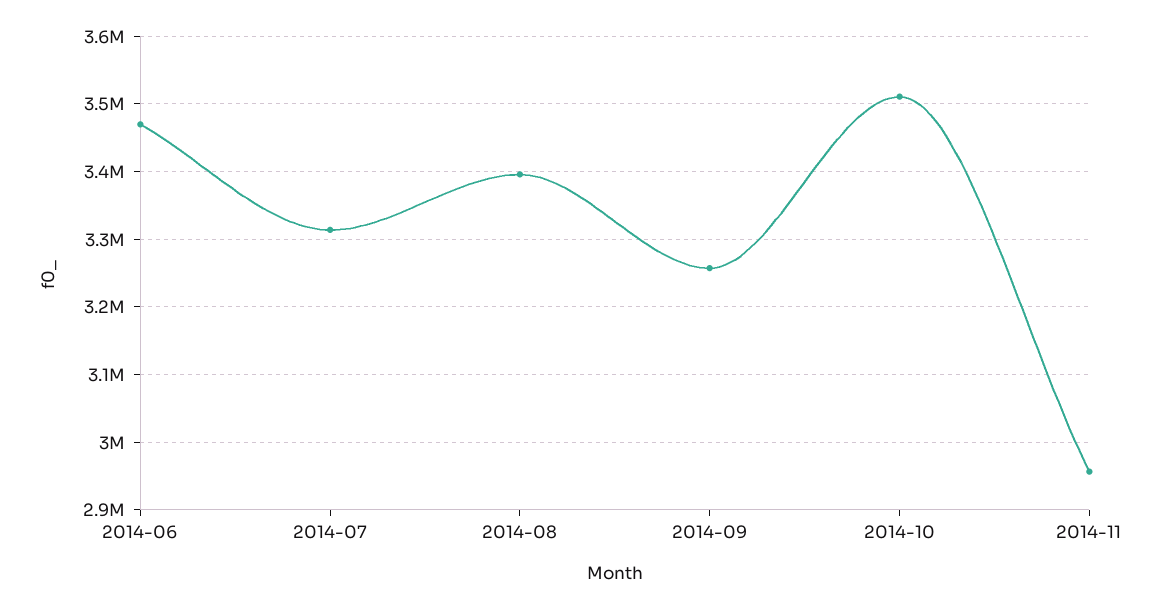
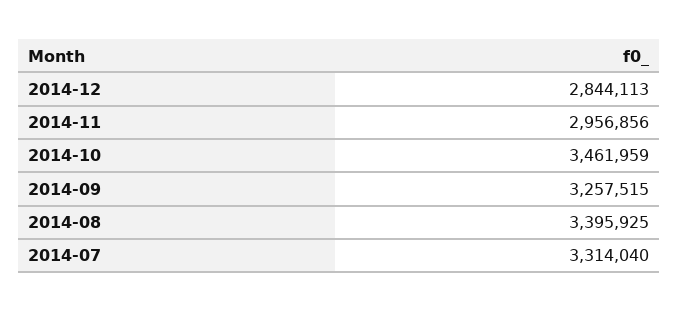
2014-06: 3470000 -> none
2014-10: 3510000 -> 3461959
2014-12: none -> 2844113

